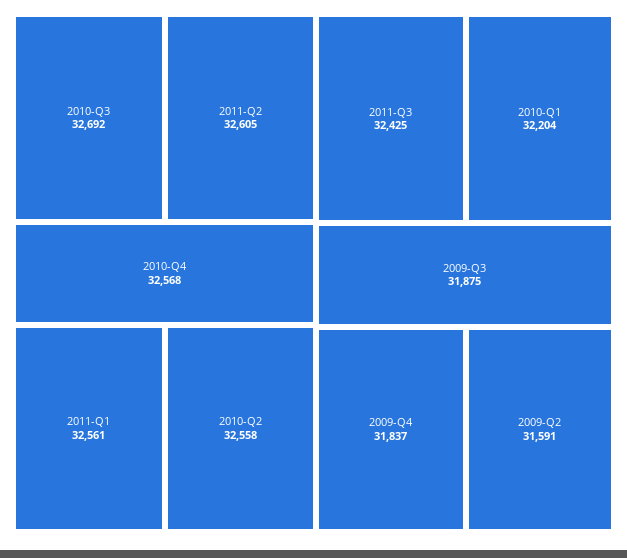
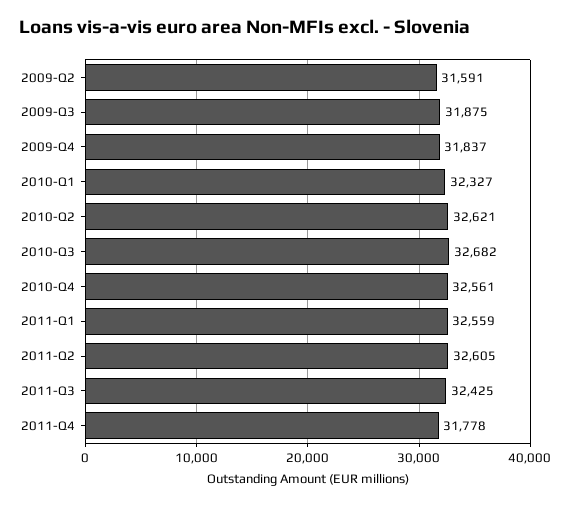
2010-Q3: 32692 -> 32682
2010-Q4: 32568 -> 32561
2011-Q1: 32561 -> 32559
2010-Q2: 32558 -> 32621
2010-Q1: 32204 -> 32327
2011-Q4: none -> 31778

